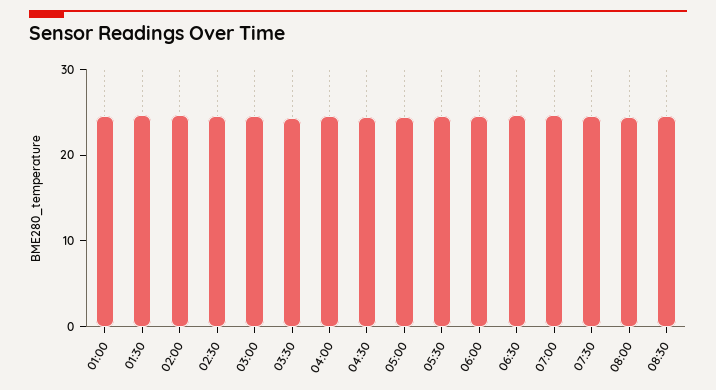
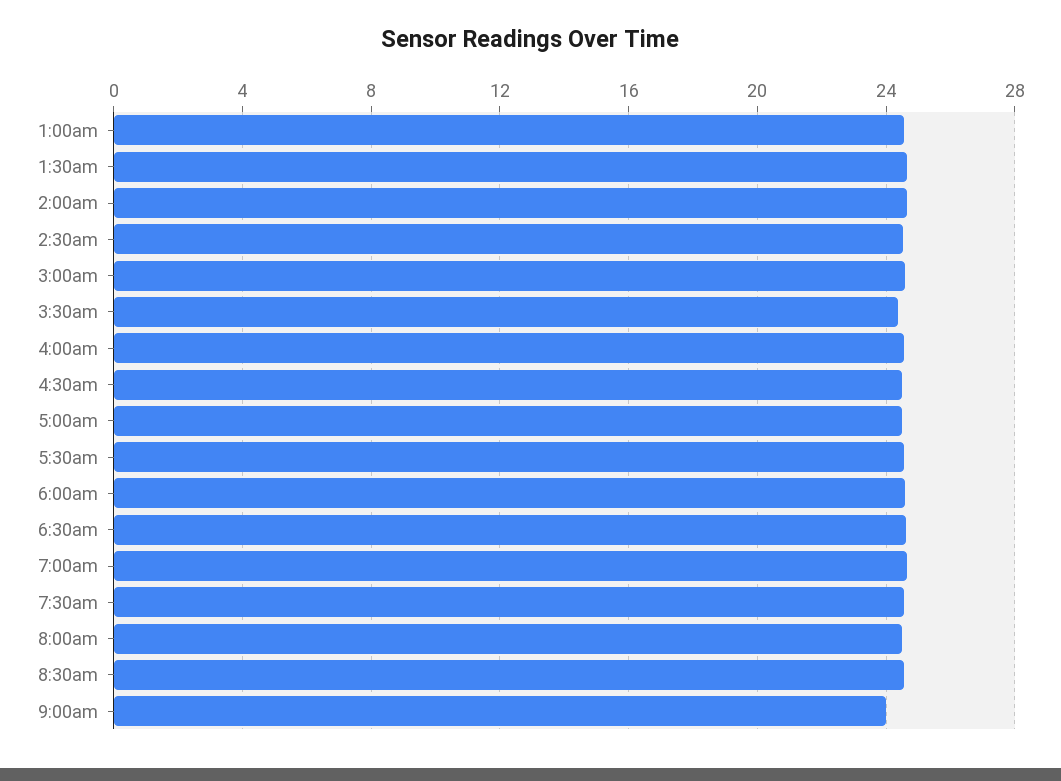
9:00am: none -> 24

